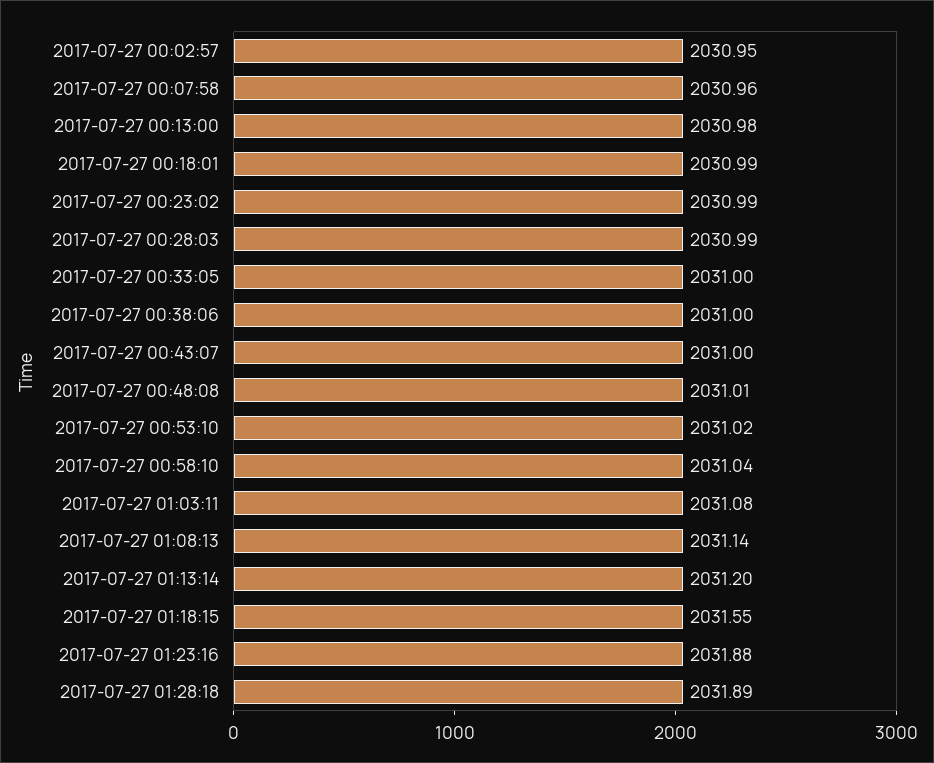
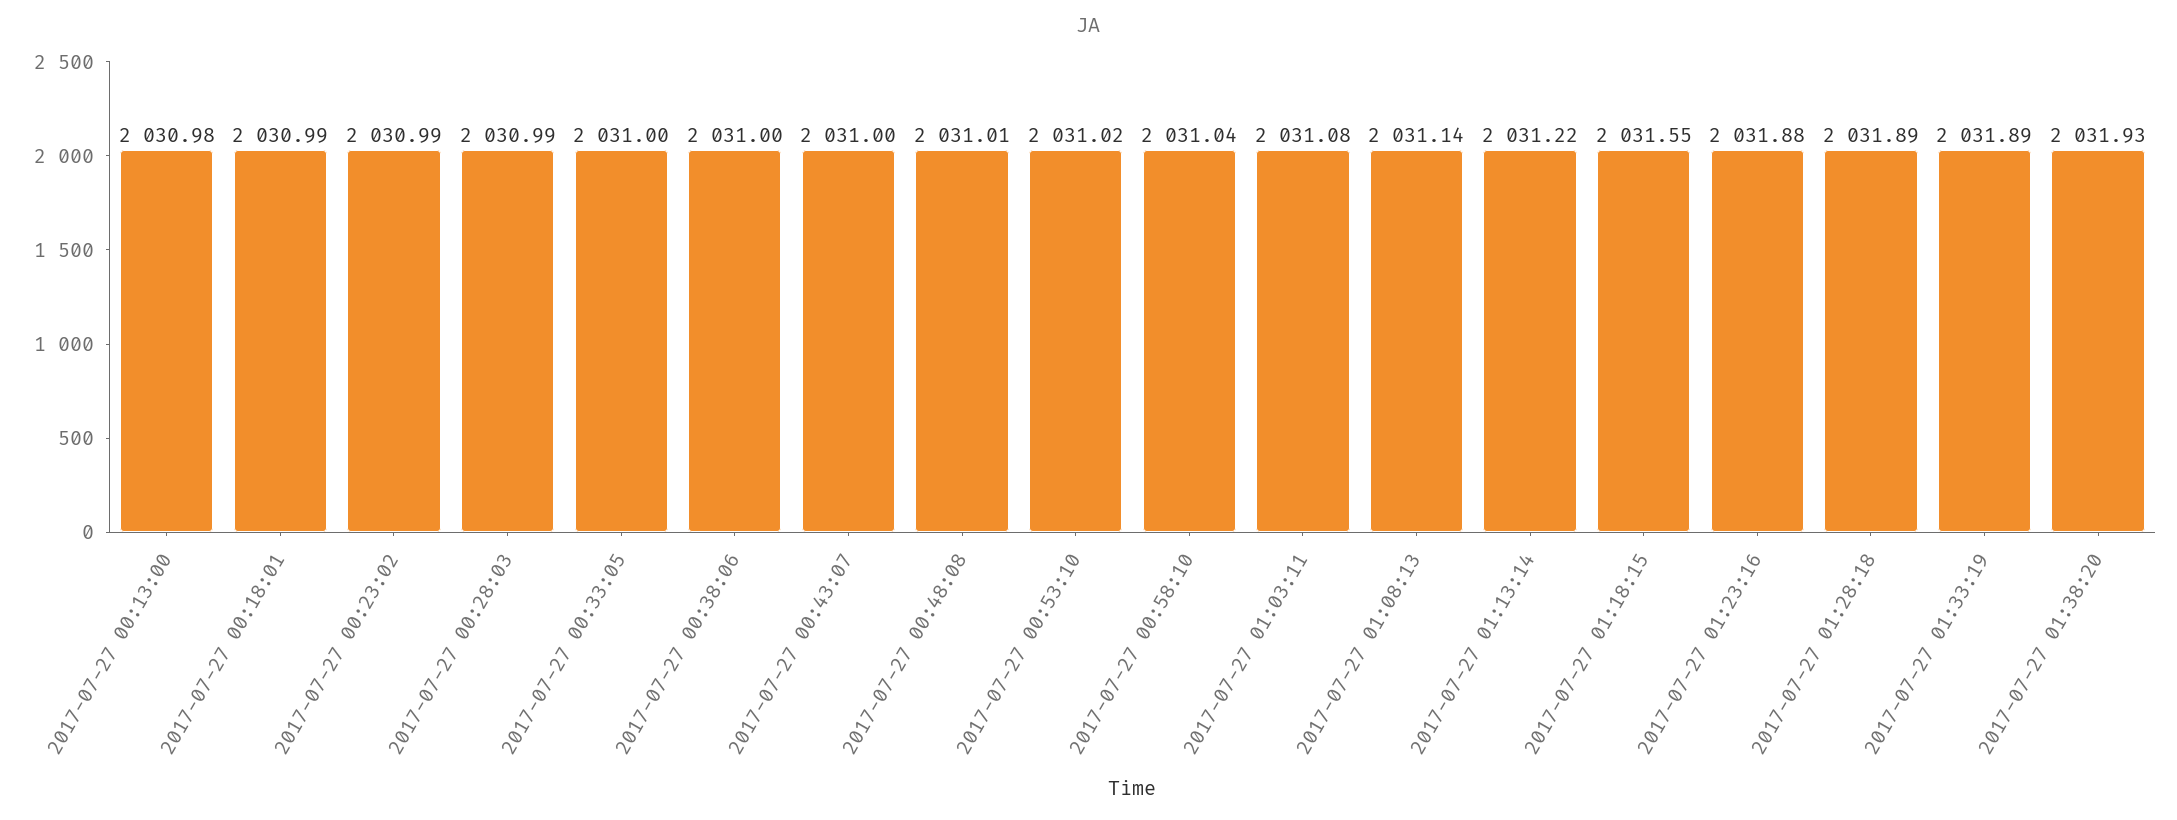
2017-07-27 00:02:57: 2030.95 -> none
2017-07-27 00:07:58: 2030.96 -> none
2017-07-27 01:13:14: 2031.2 -> 2031.22
2017-07-27 01:33:19: none -> 2031.89
2017-07-27 01:38:20: none -> 2031.93

